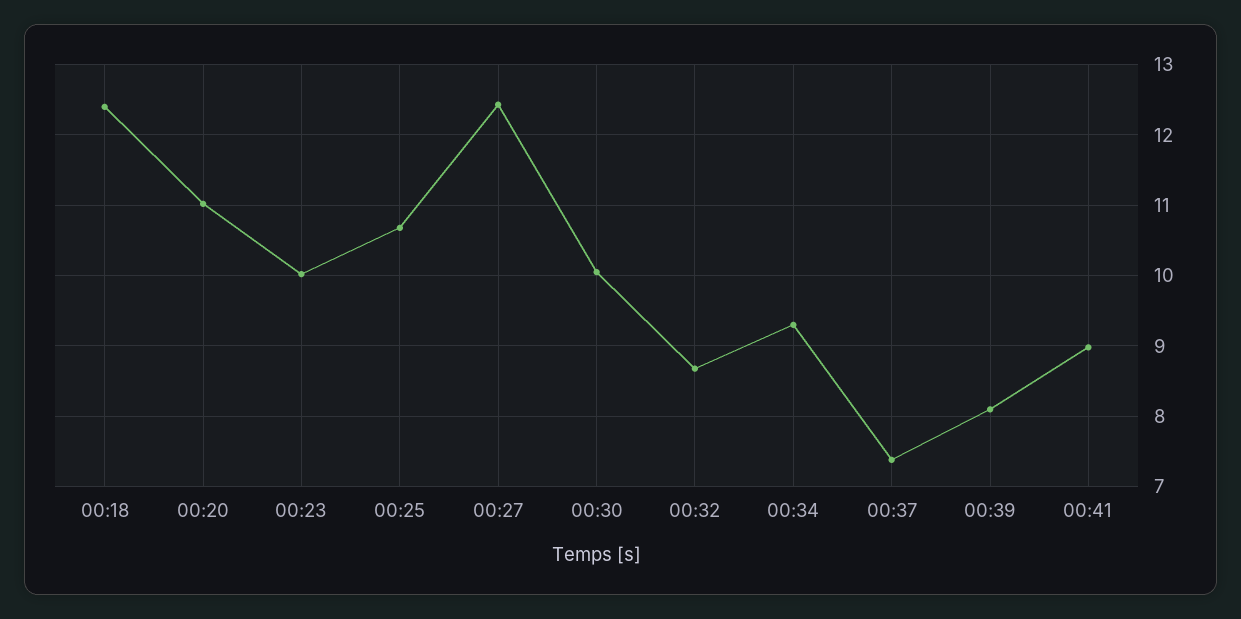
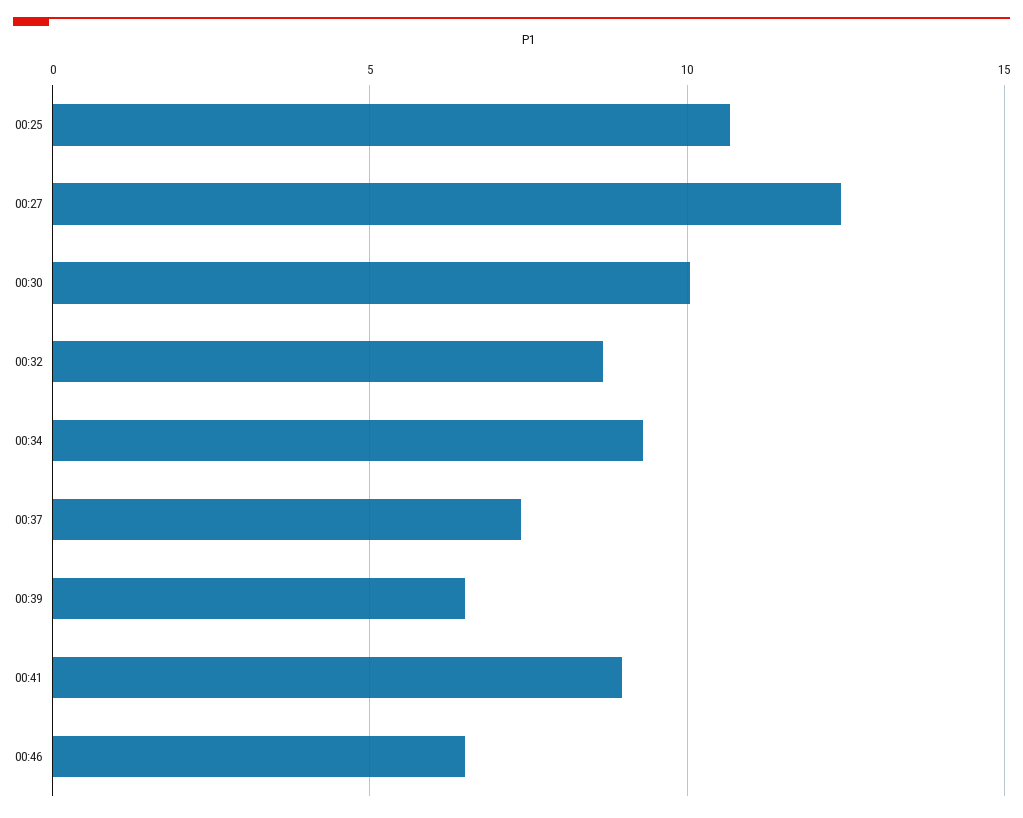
00:18: 12.4 -> none
00:20: 11 -> none
00:23: 10 -> none
00:39: 8.1 -> 6.5
00:46: none -> 6.5

